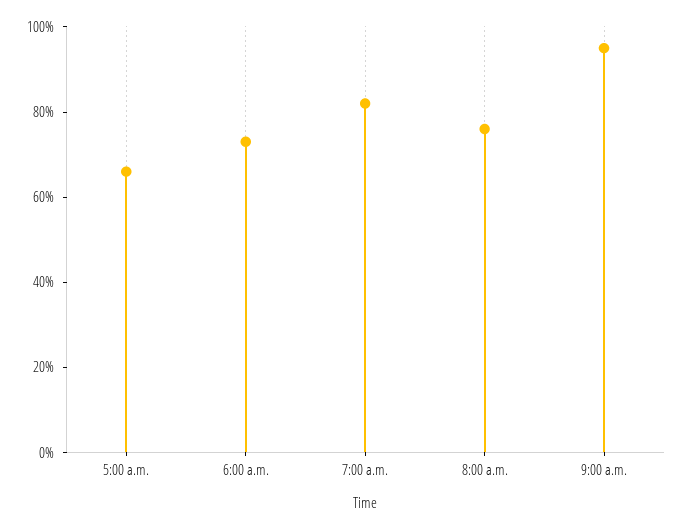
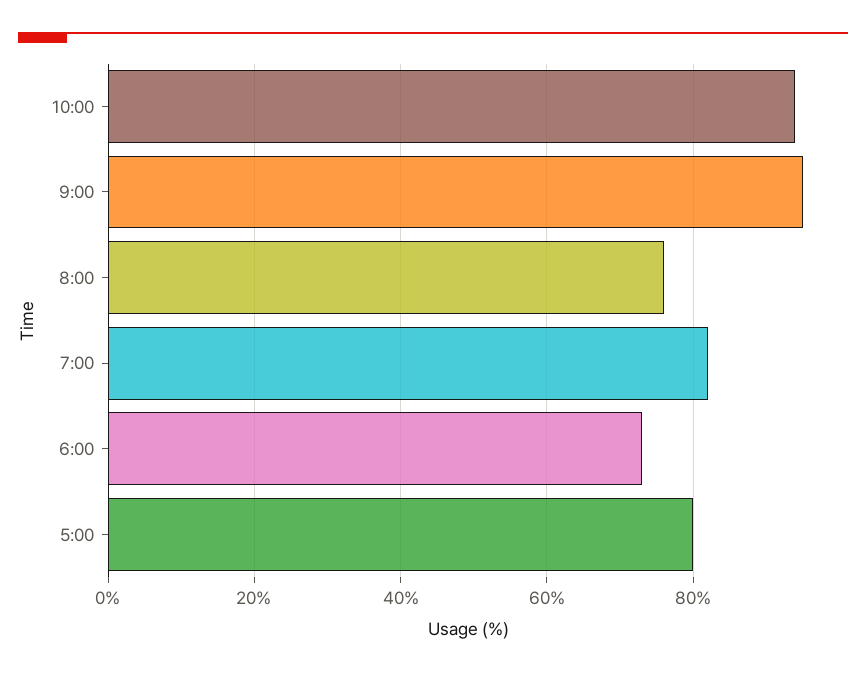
5:00 a.m.: 65 -> 80
10:00: none -> 95

